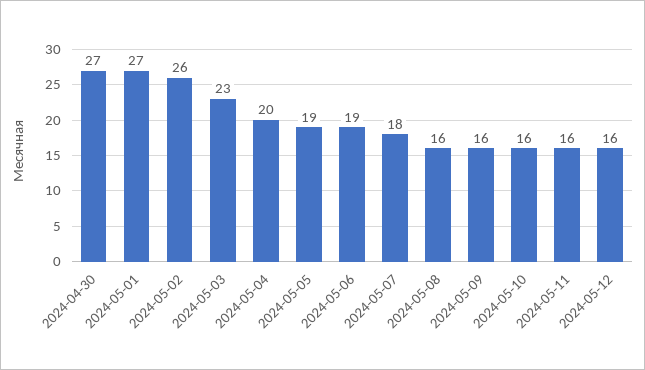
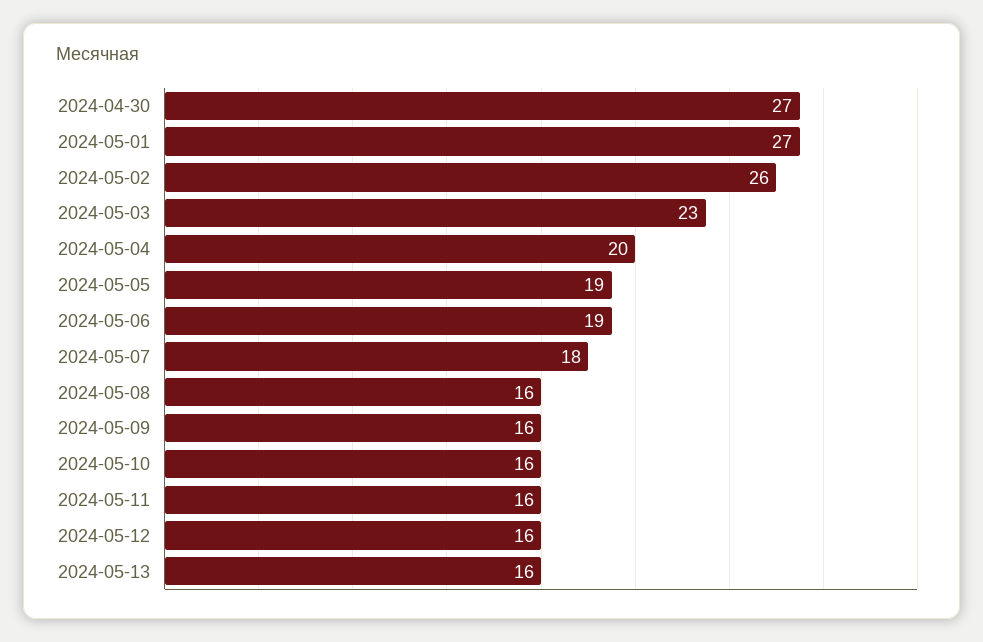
2024-05-13: none -> 16

